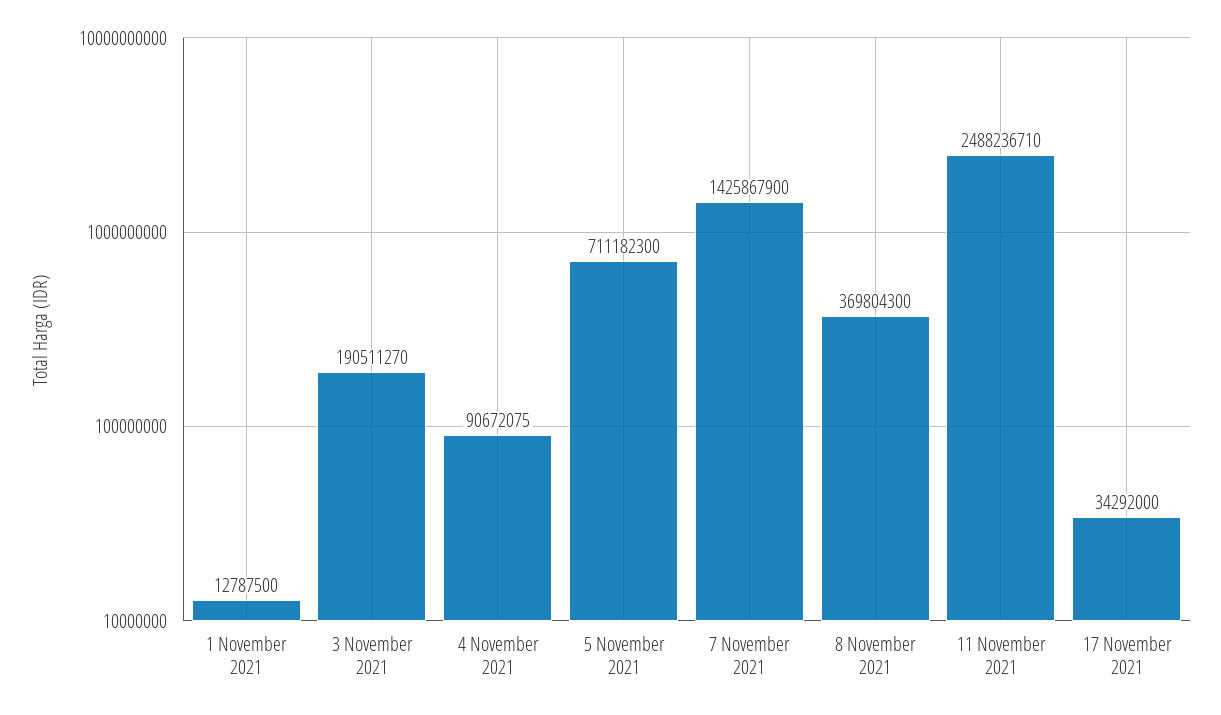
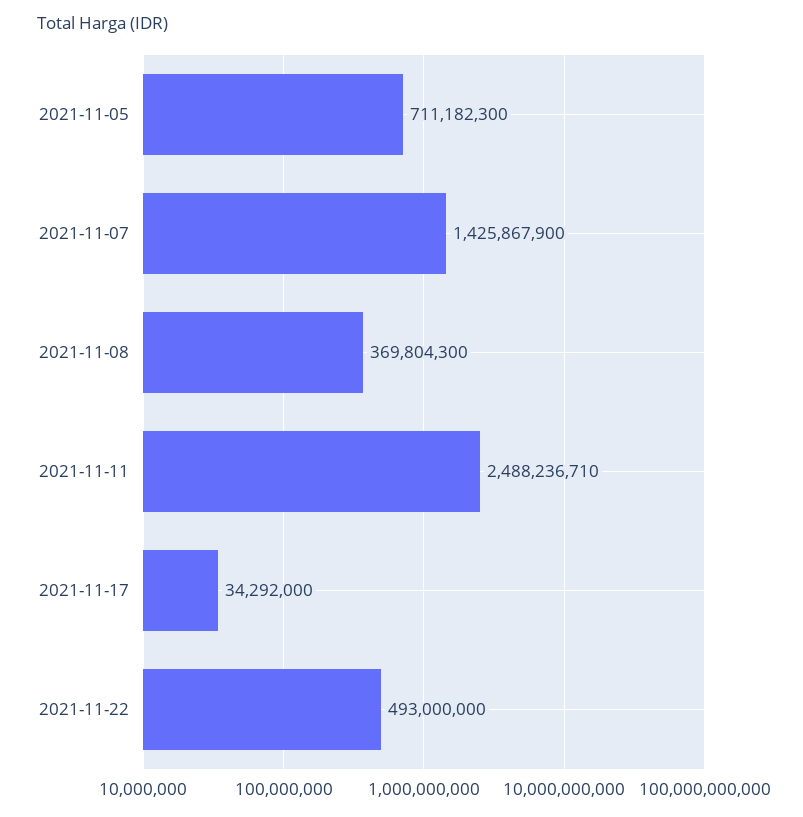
1 November 2021: 12787500 -> none
3 November 2021: 190511270 -> none
4 November 2021: 90672075 -> none
2021-11-22: none -> 493000000

